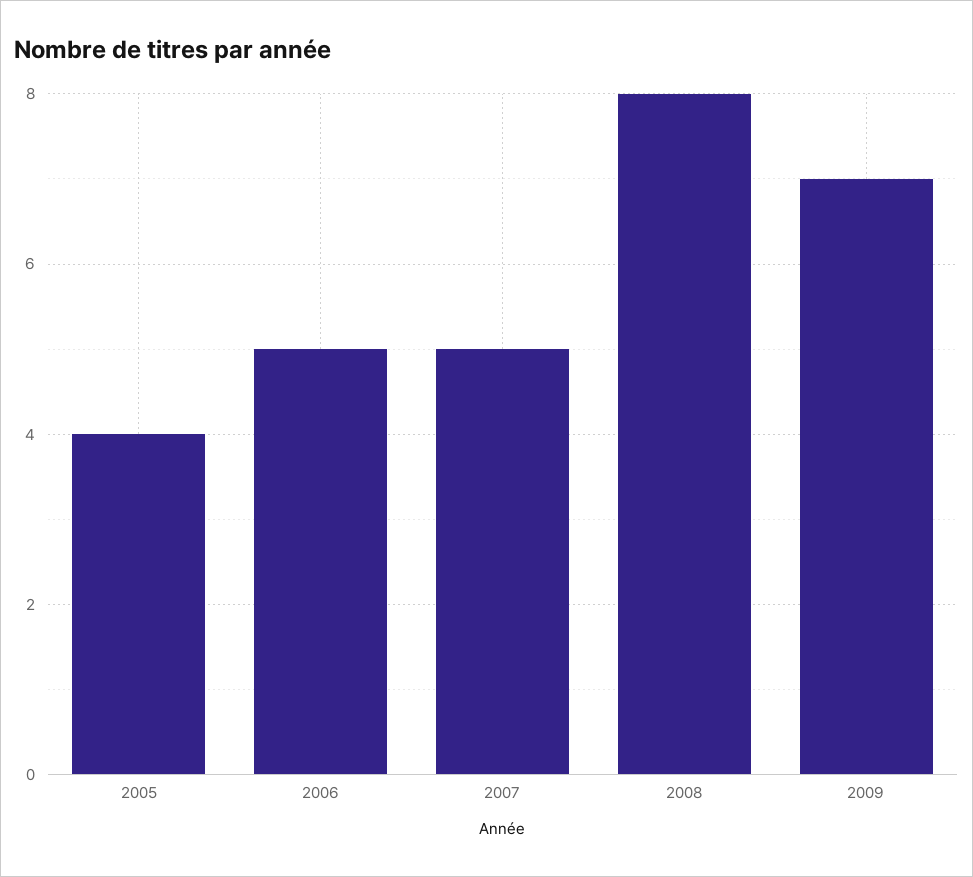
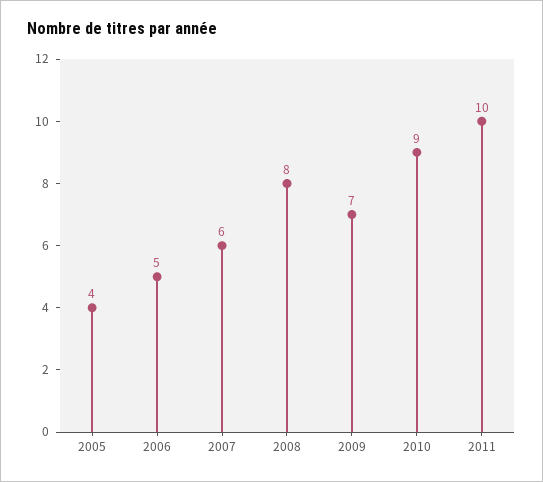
2007: 5 -> 6
2010: none -> 9
2011: none -> 10

